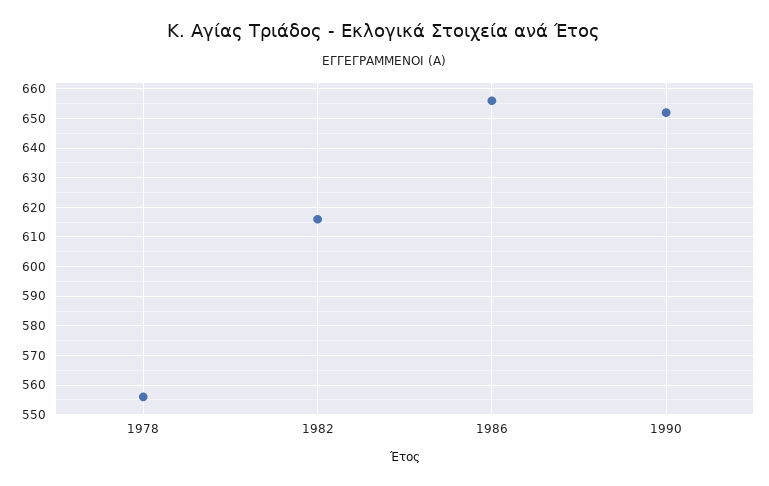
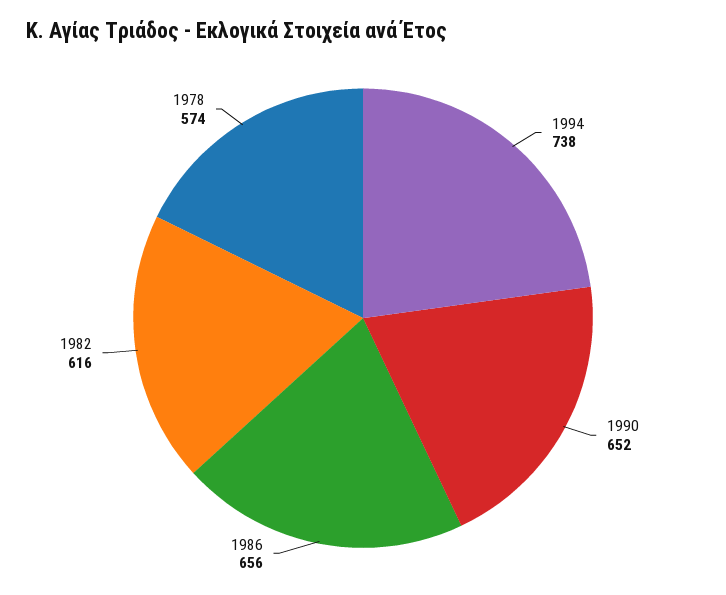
1978: 555 -> 574
1994: none -> 738

